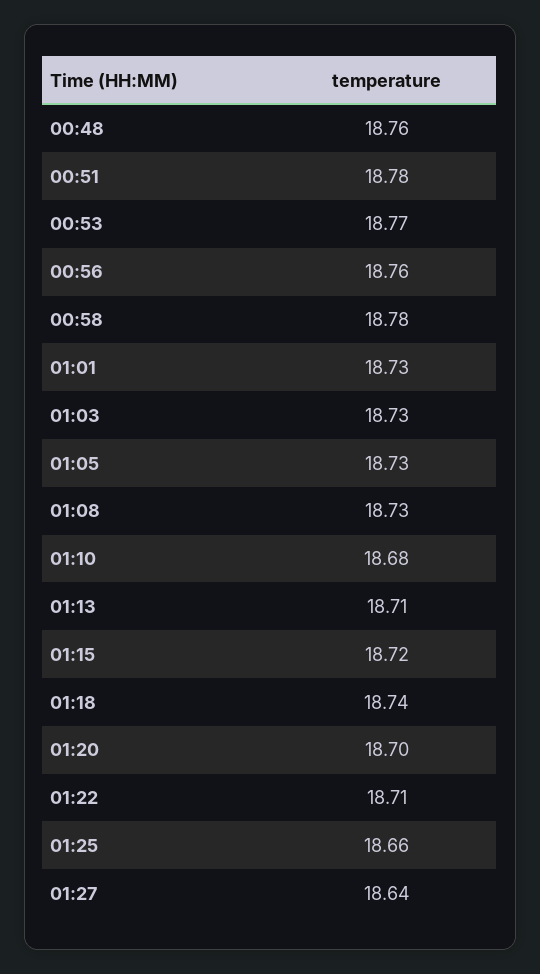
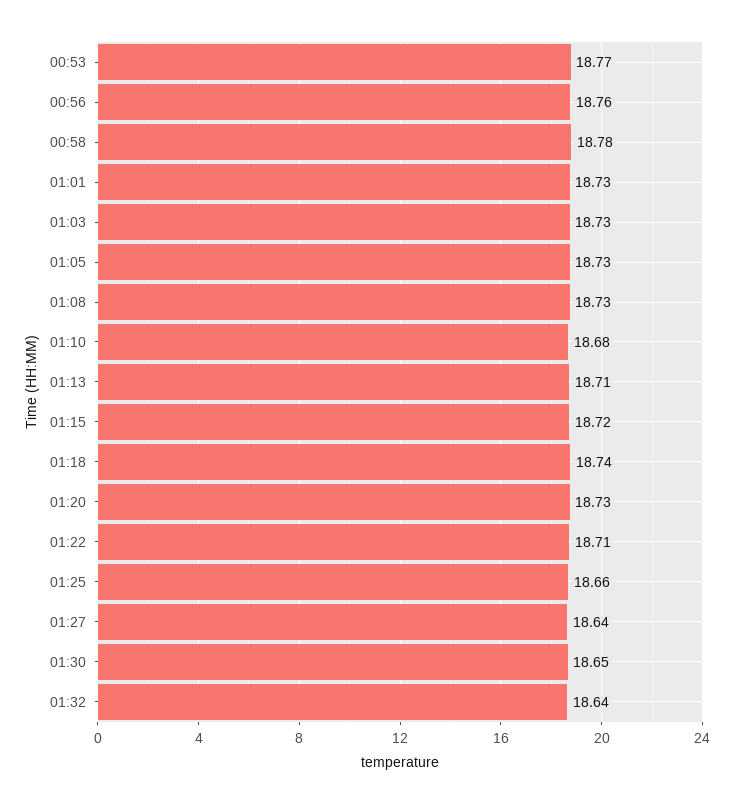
00:48: 18.76 -> none
00:51: 18.78 -> none
01:20: 18.7 -> 18.73
01:30: none -> 18.65
01:32: none -> 18.64

